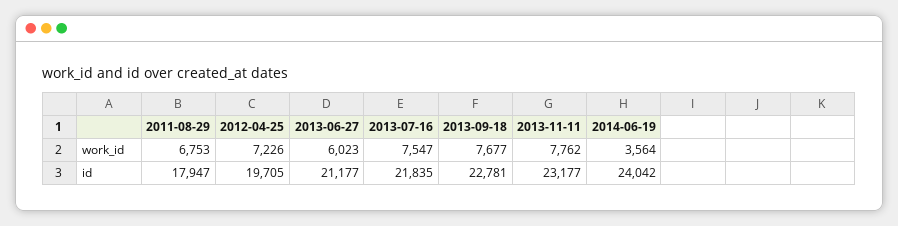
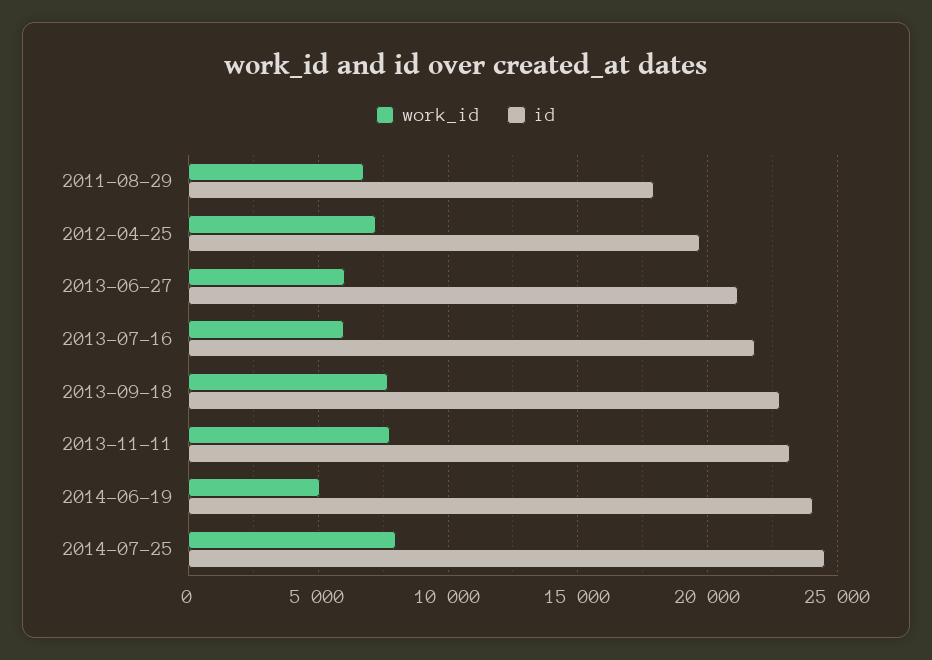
work_id, 2013-07-16: 7547 -> 6000
work_id, 2014-06-19: 3564 -> 5000
work_id, 2014-07-25: none -> 8000
id, 2014-07-25: none -> 24500

